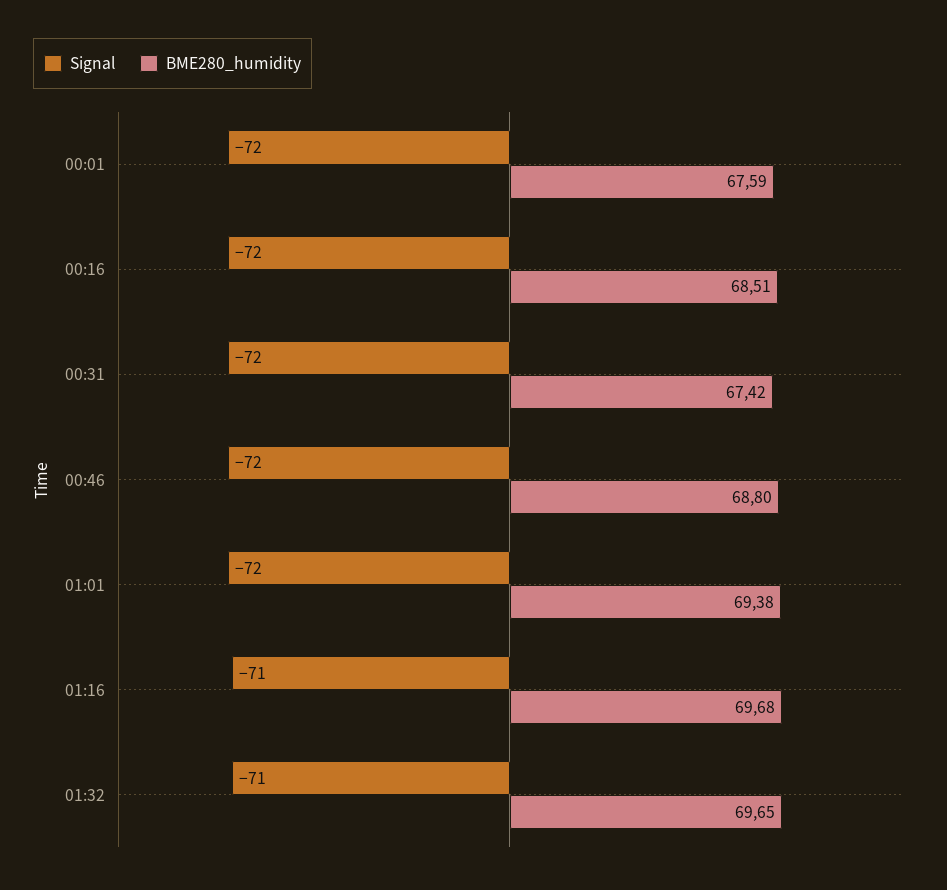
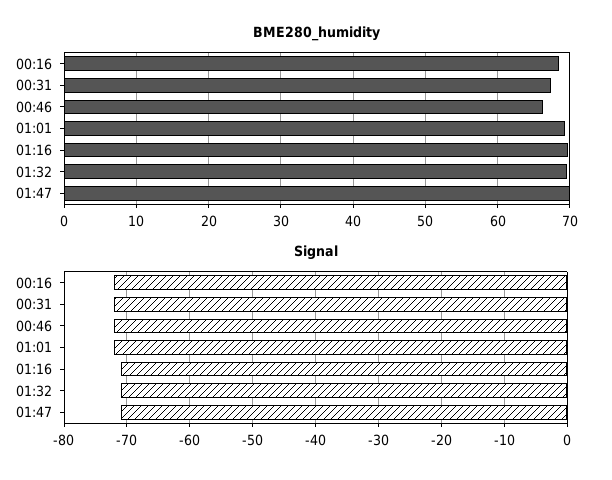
Signal, 00:01: -72 -> none
BME280_humidity, 00:01: 67.59 -> none
BME280_humidity, 00:46: 68.8 -> 66
BME280_humidity, 01:47: none -> 70
Signal, 01:47: none -> -71

